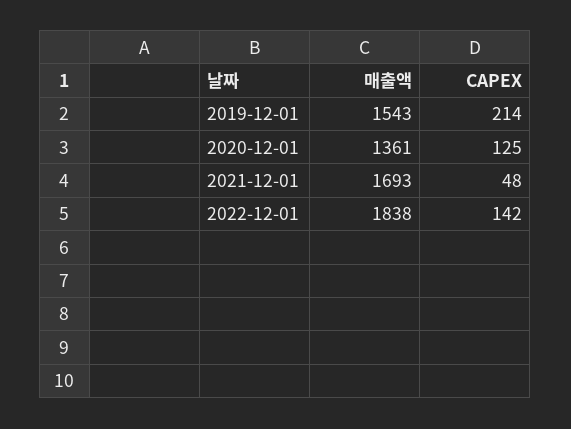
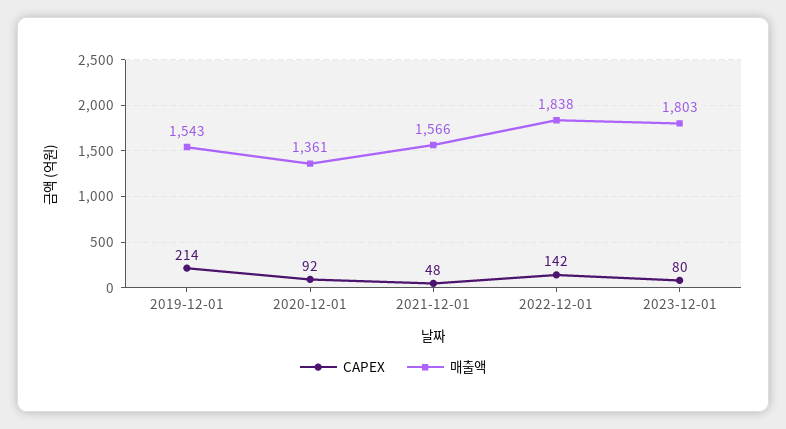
CAPEX, 2020-12-01: 125 -> 92
매출액, 2021-12-01: 1693 -> 1566
CAPEX, 2023-12-01: none -> 80
매출액, 2023-12-01: none -> 1803

